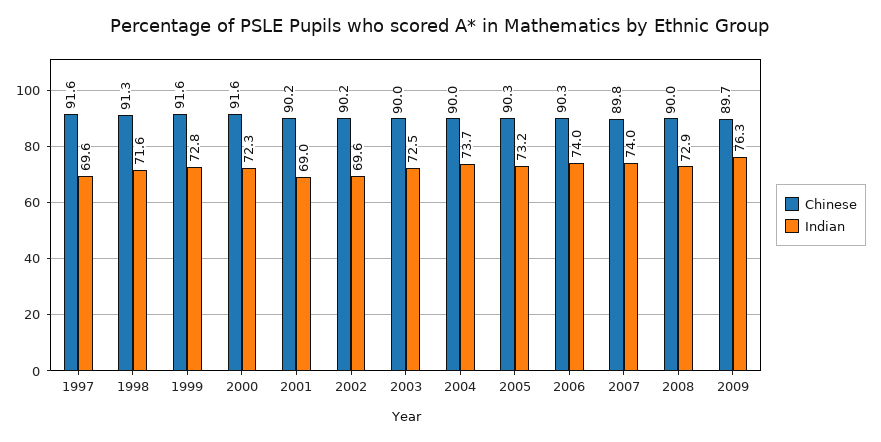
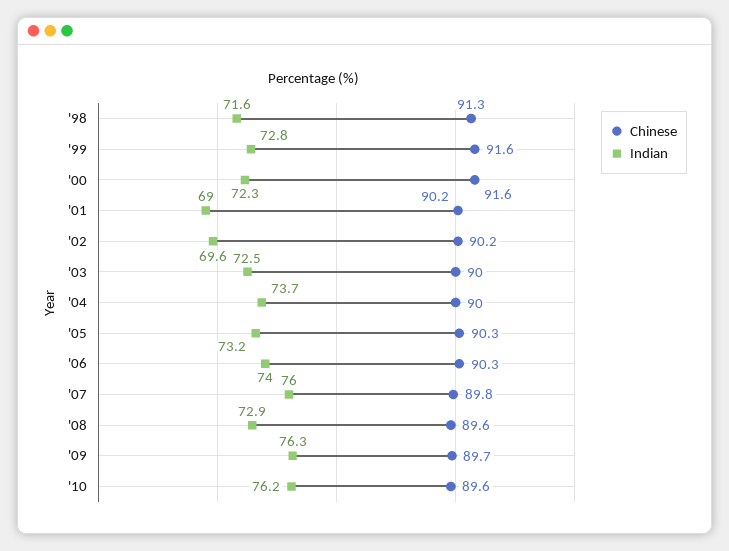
Chinese, 1997: 91.6 -> none
Indian, 1997: 69.6 -> none
Indian, 2007: 74 -> 76
Chinese, 2008: 90 -> 89.6
Chinese, '10: none -> 89.6
Indian, '10: none -> 76.2

